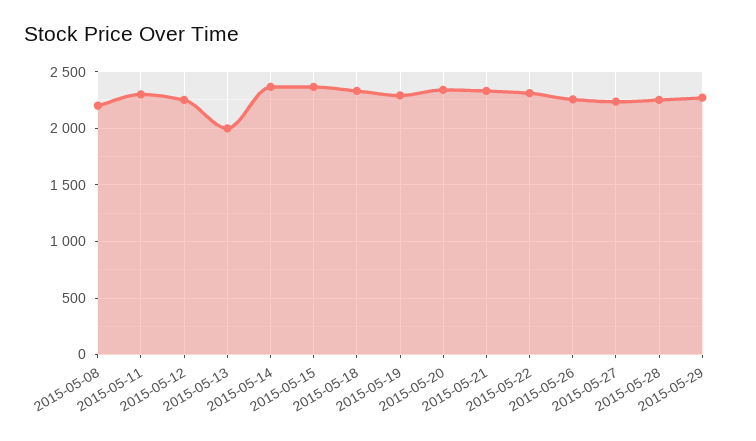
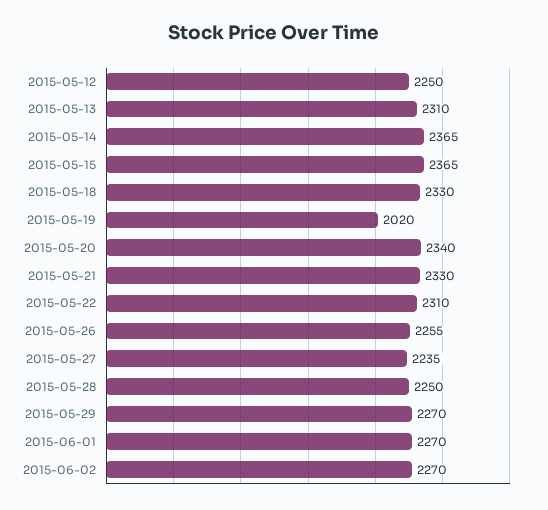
2015-05-08: 2200 -> none
2015-05-11: 2300 -> none
2015-05-13: 2000 -> 2310
2015-05-19: 2300 -> 2020
2015-06-01: none -> 2270
2015-06-02: none -> 2270

